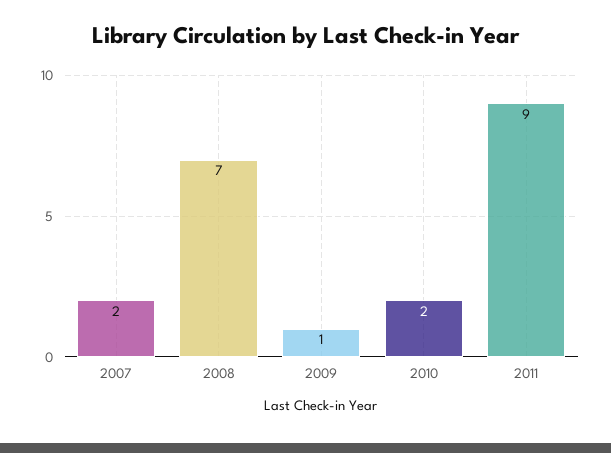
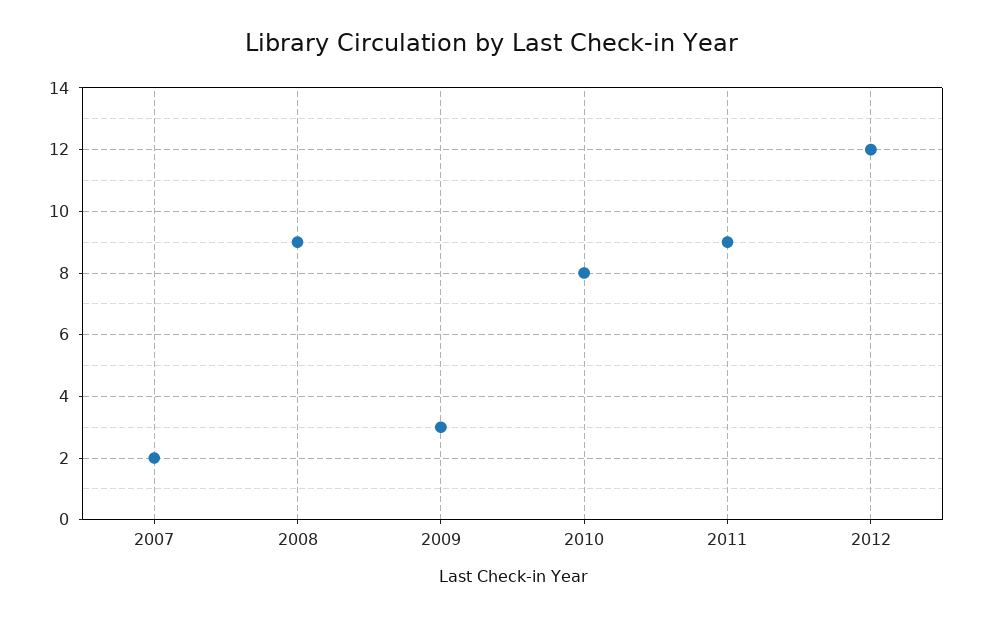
2008: 7 -> 9
2009: 1 -> 3
2010: 2 -> 8
2012: none -> 12

